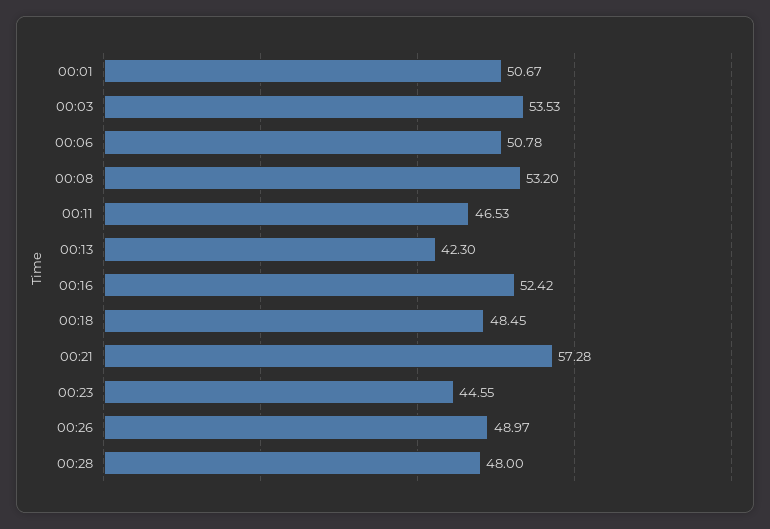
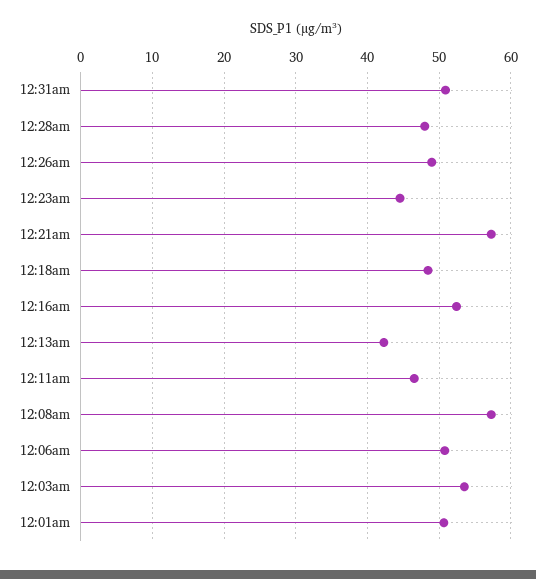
00:08: 53.2 -> 57
12:31am: none -> 51

